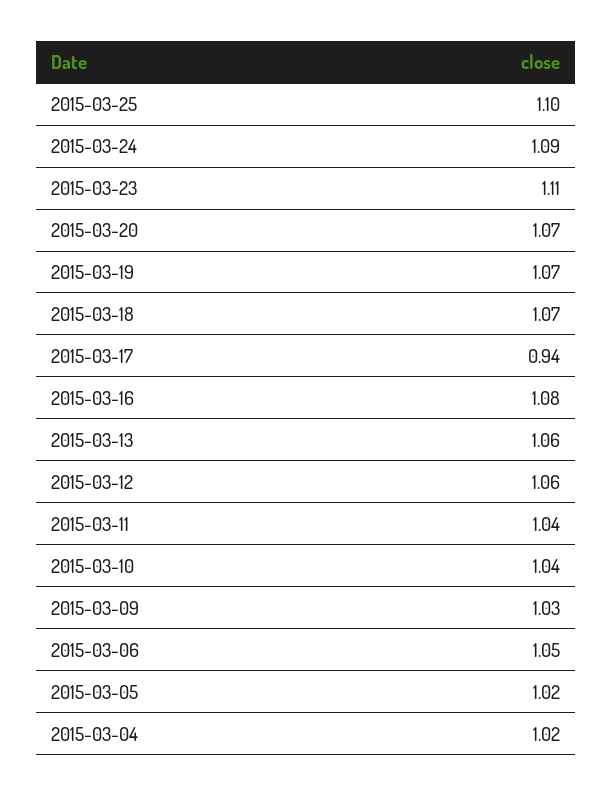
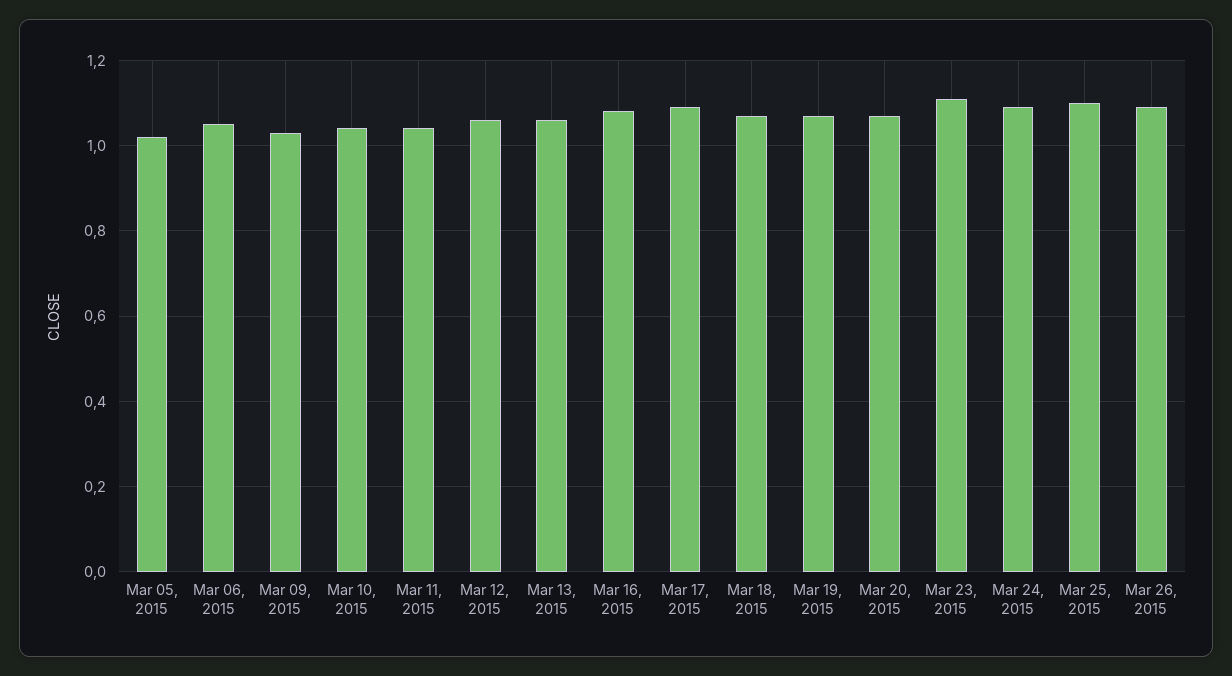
2015-03-17: 0.94 -> 1.1
2015-03-04: 1.02 -> none
Mar 26, 2015: none -> 1.1

